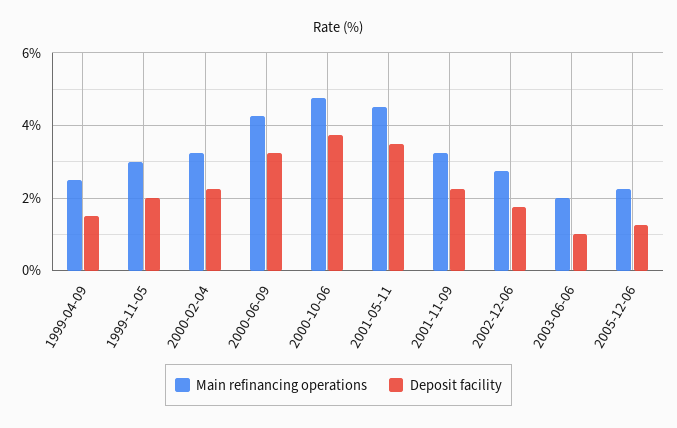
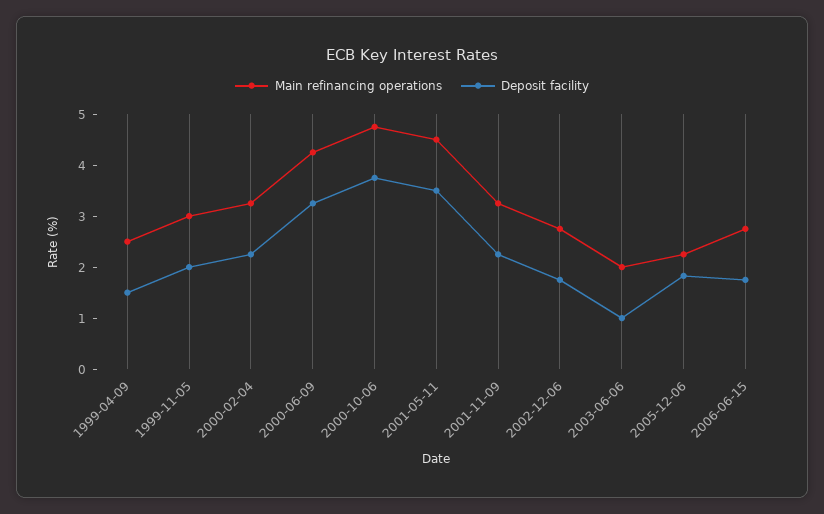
Deposit facility, 2005-12-06: 1.2 -> 1.8
Main refinancing operations, 2006-06-15: none -> 2.8
Deposit facility, 2006-06-15: none -> 1.8

